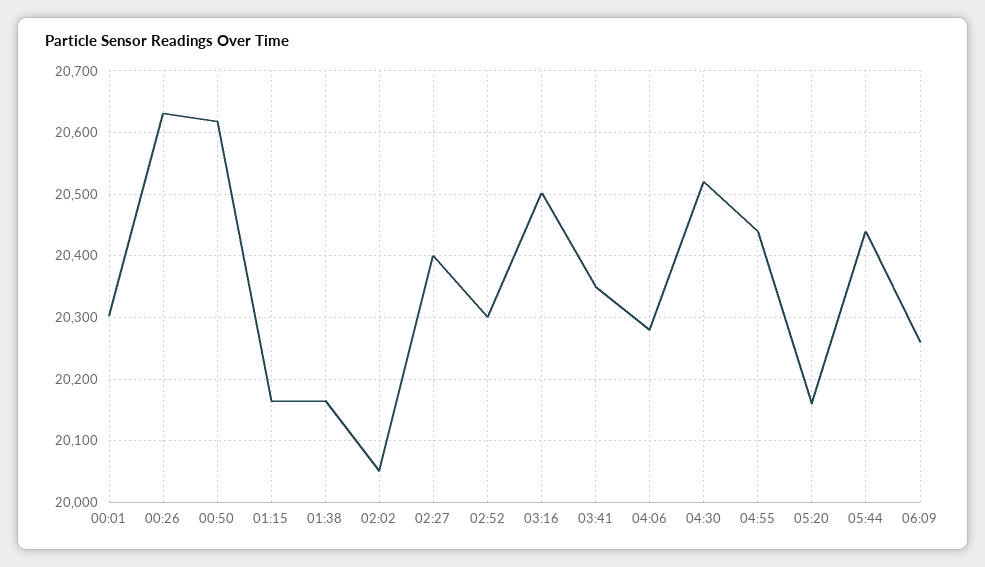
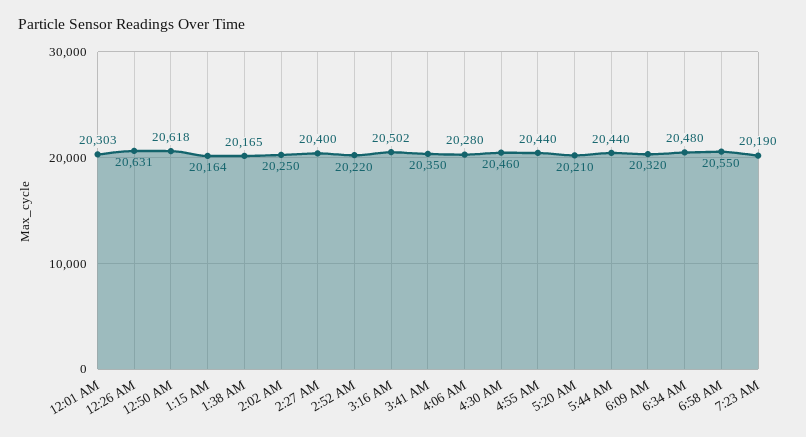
02:02: 20050 -> 20250
02:52: 20300 -> 20220
04:30: 20520 -> 20460
05:20: 20160 -> 20210
06:09: 20260 -> 20320
6:34 AM: none -> 20480
6:58 AM: none -> 20550
7:23 AM: none -> 20190

